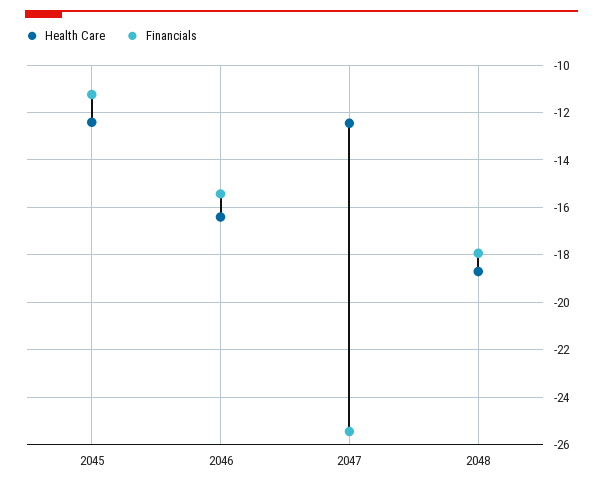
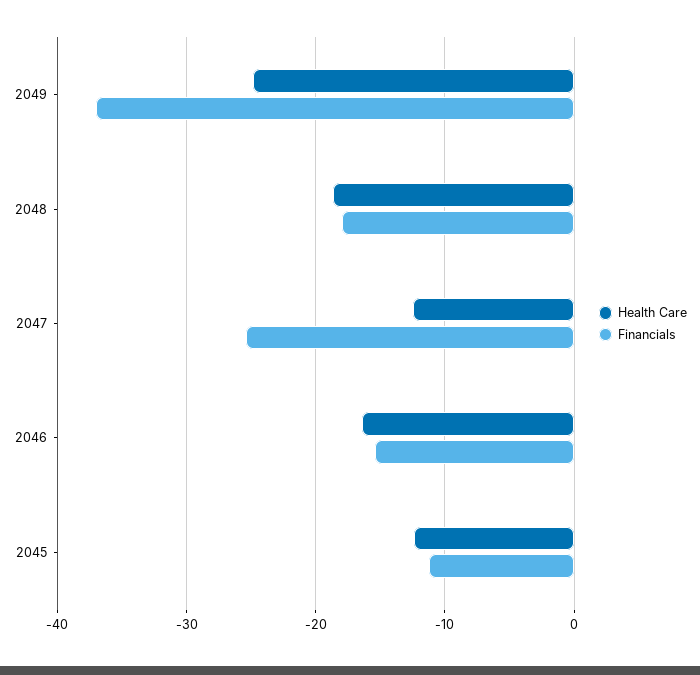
Health Care, 2049: none -> -25
Financials, 2049: none -> -37

